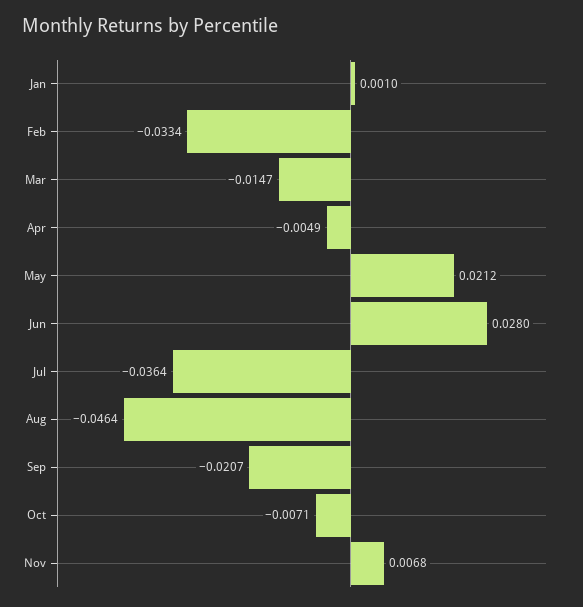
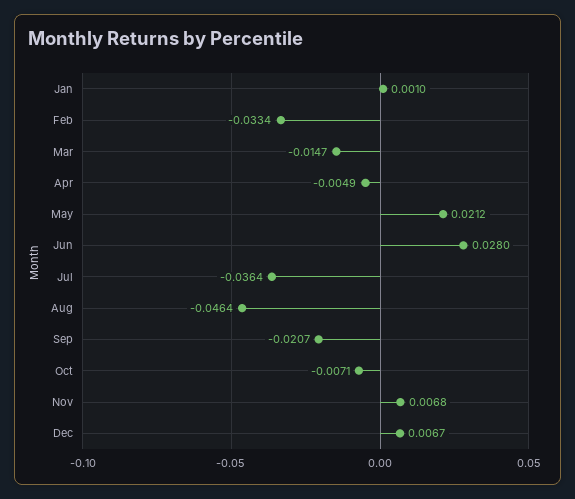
Dec: none -> 0.0067

